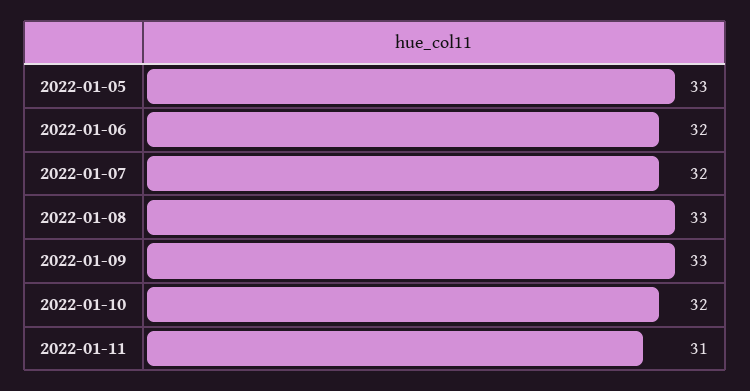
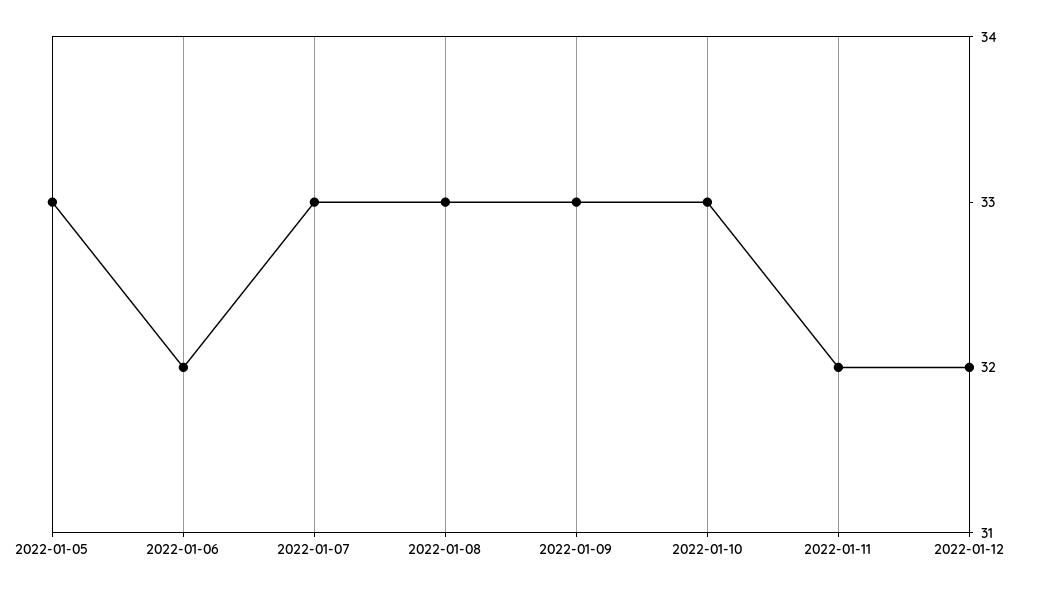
2022-01-07: 32 -> 33
2022-01-10: 32 -> 33
2022-01-11: 31 -> 32
2022-01-12: none -> 32

